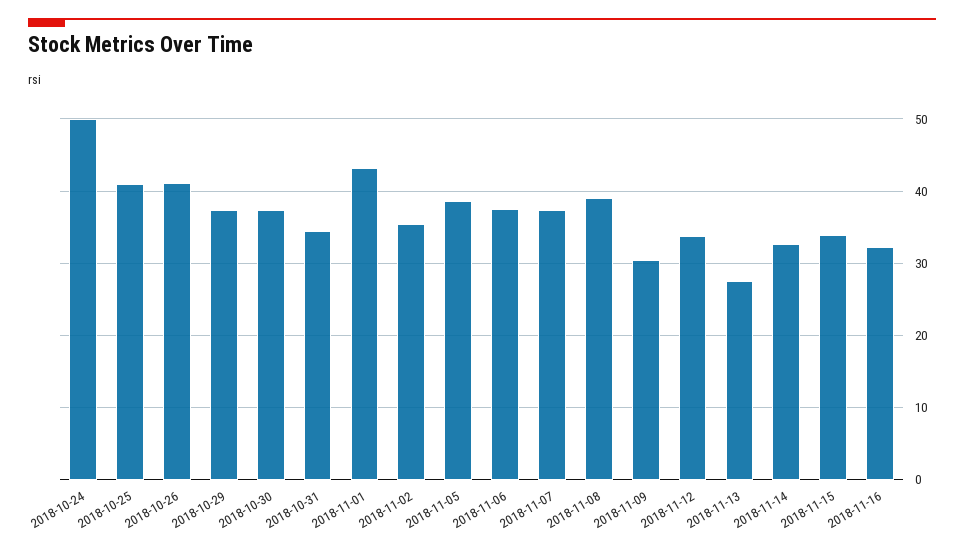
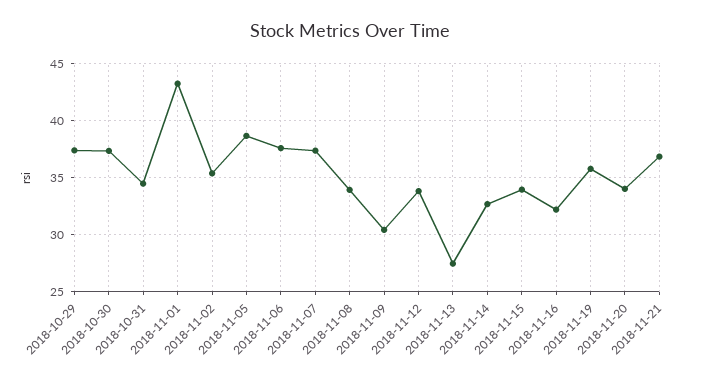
2018-10-24: 50 -> none
2018-10-25: 41 -> none
2018-10-26: 41 -> none
2018-11-08: 39 -> 34
2018-11-19: none -> 36
2018-11-20: none -> 34
2018-11-21: none -> 37

